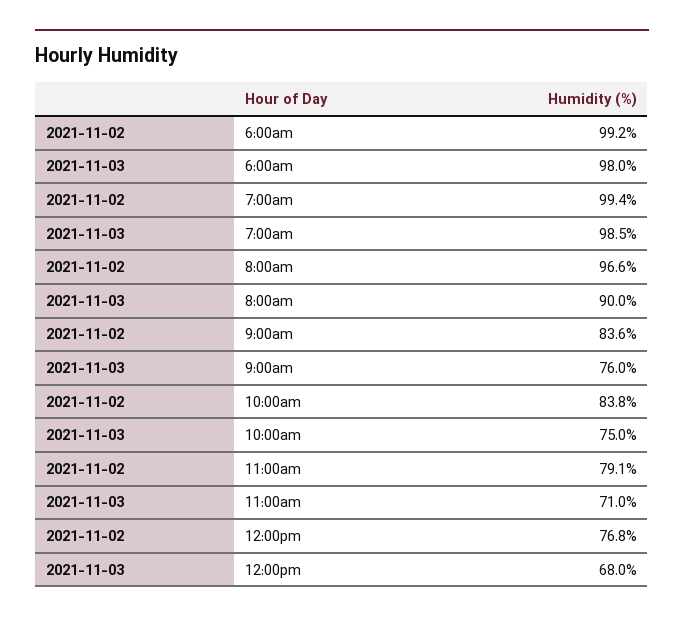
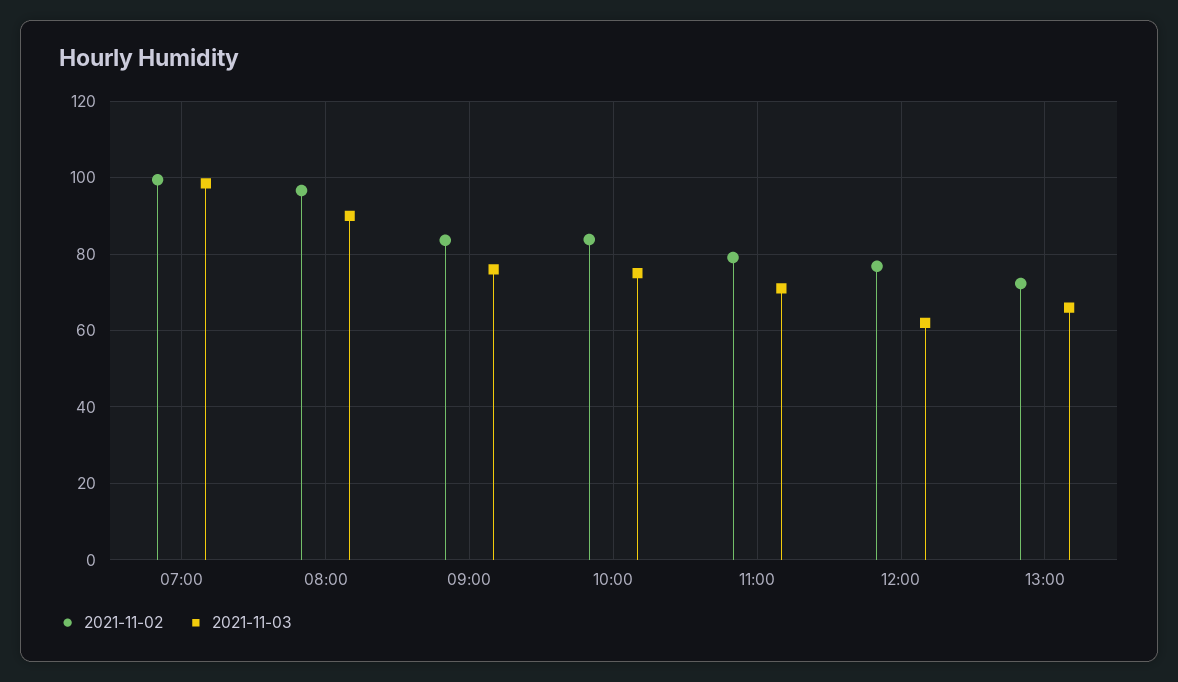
2021-11-02, 6:00am: 99.2 -> none
2021-11-03, 6:00am: 98 -> none
2021-11-03, 12:00pm: 68 -> 62
2021-11-02, 13:00: none -> 72
2021-11-03, 13:00: none -> 66

